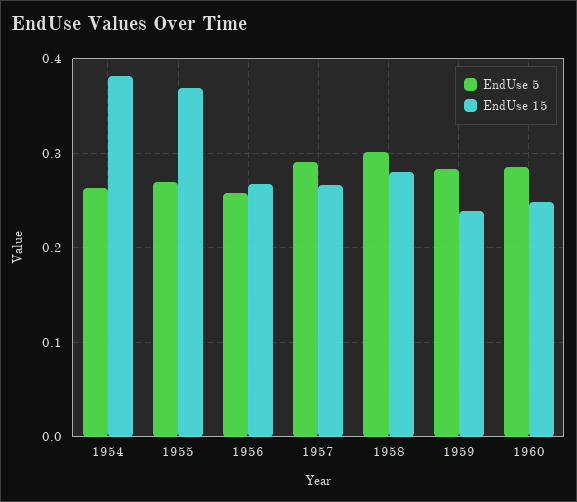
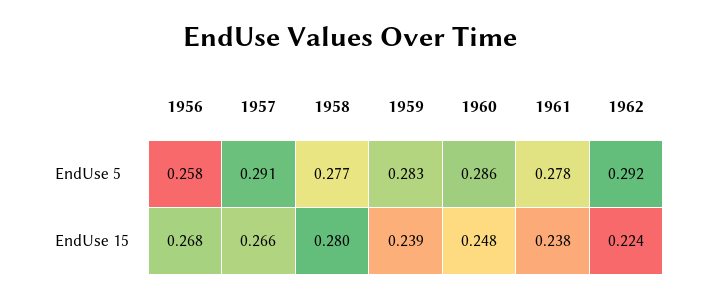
EndUse 5, 1954: 0.26 -> none
EndUse 15, 1954: 0.38 -> none
EndUse 5, 1955: 0.27 -> none
EndUse 15, 1955: 0.37 -> none
EndUse 5, 1958: 0.3 -> 0.277
EndUse 5, 1961: none -> 0.278
EndUse 5, 1962: none -> 0.292
EndUse 15, 1961: none -> 0.238
EndUse 15, 1962: none -> 0.224

